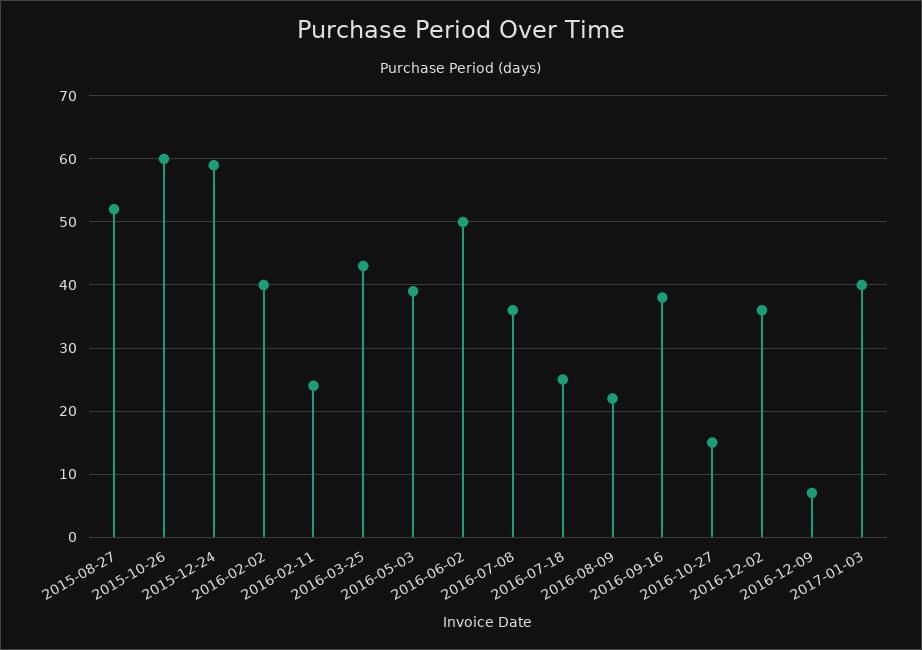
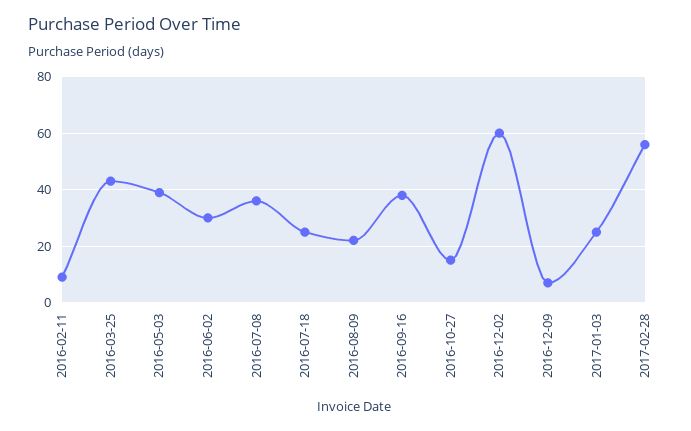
2015-08-27: 52 -> none
2015-10-26: 60 -> none
2015-12-24: 59 -> none
2016-02-02: 40 -> none
2016-02-11: 24 -> 10
2016-06-02: 50 -> 30
2016-12-02: 36 -> 60
2017-01-03: 40 -> 25
2017-02-28: none -> 55

